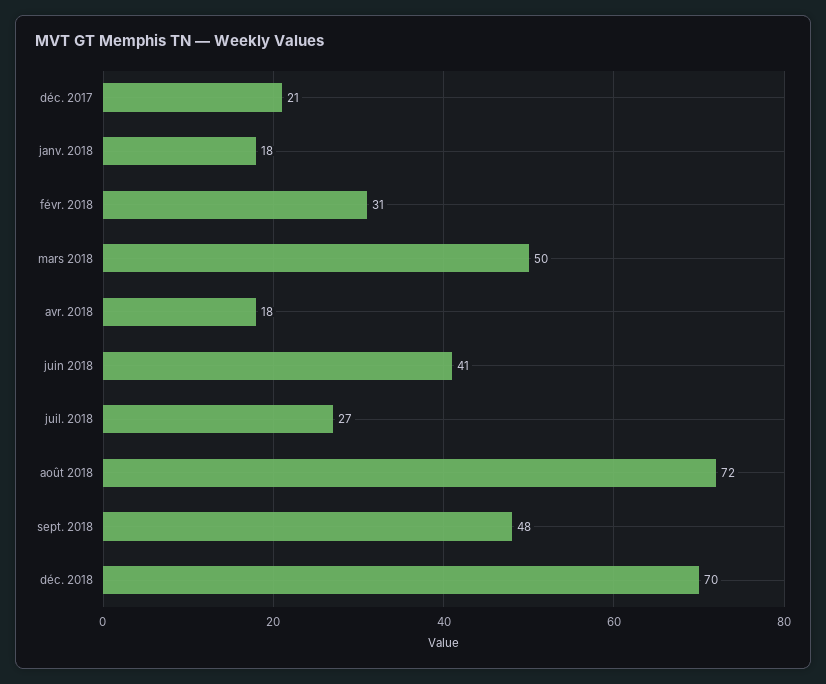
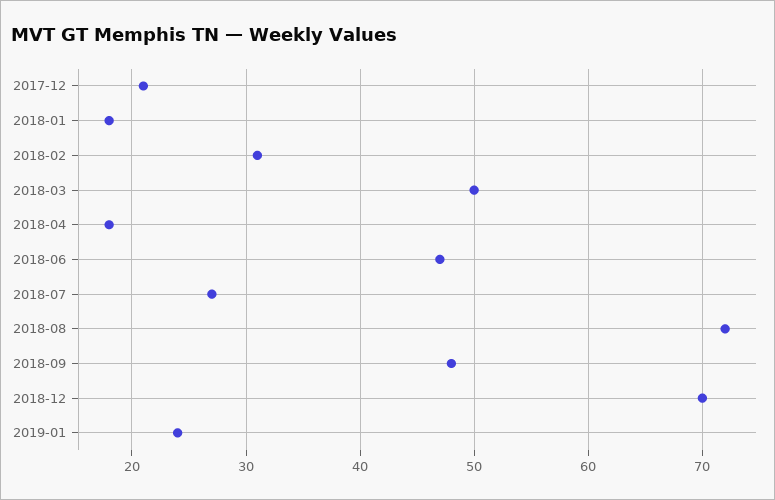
juin 2018: 41 -> 47
2019-01: none -> 24

